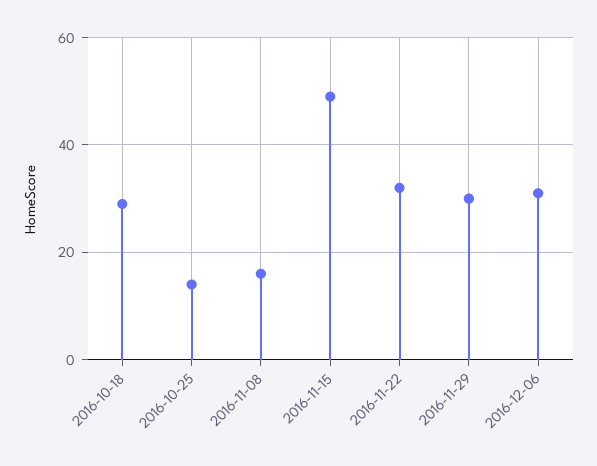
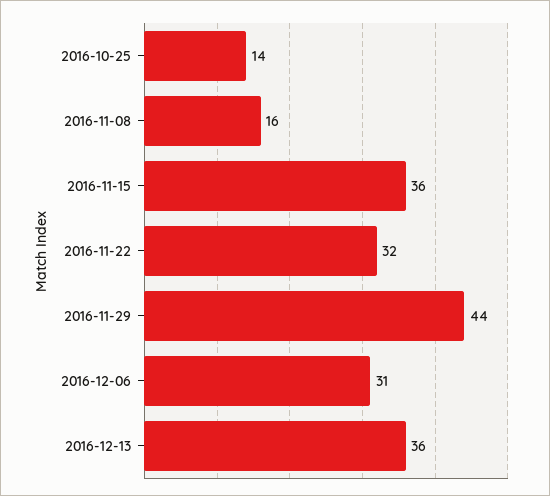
2016-10-18: 30 -> none
2016-11-15: 50 -> 36
2016-11-29: 30 -> 44
2016-12-13: none -> 36

